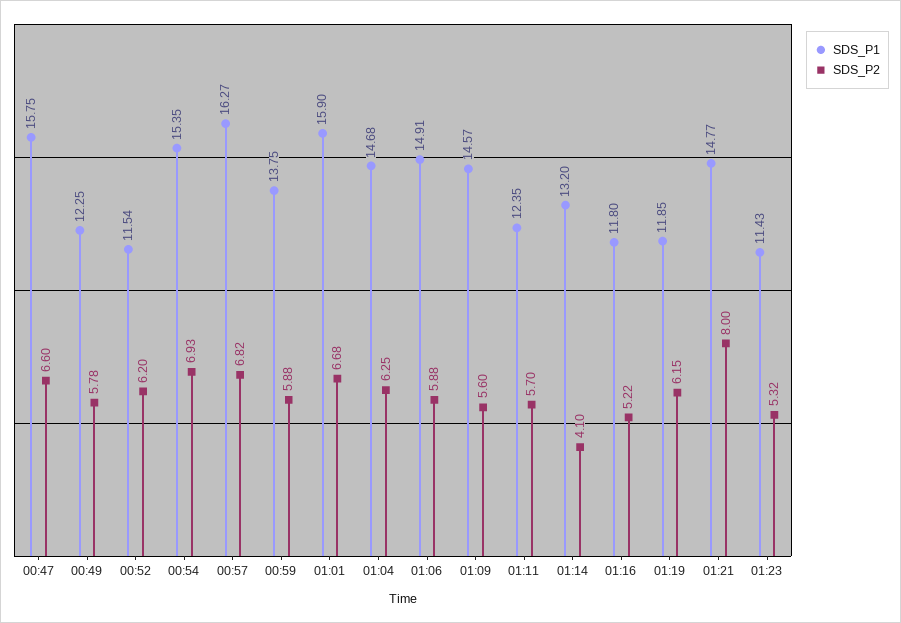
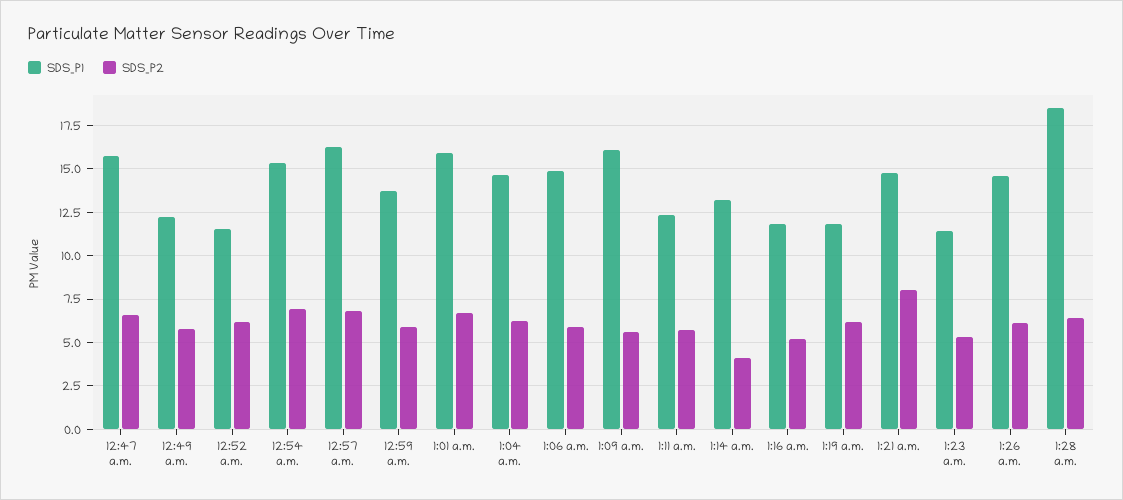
SDS_P1, 01:09: 14.57 -> 16
SDS_P1, 1:26 a.m.: none -> 14.5
SDS_P2, 1:26 a.m.: none -> 6
SDS_P1, 1:28 a.m.: none -> 18.5
SDS_P2, 1:28 a.m.: none -> 6.5

